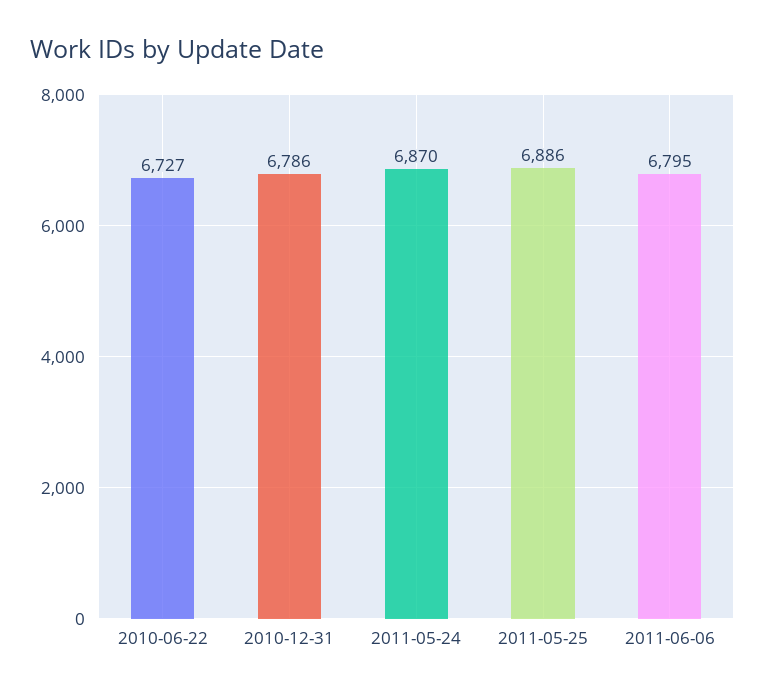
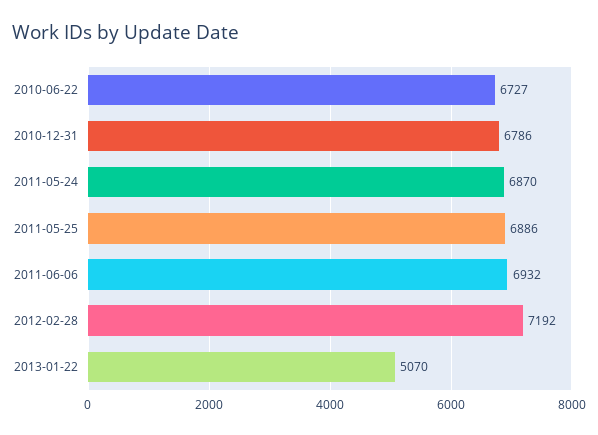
2011-06-06: 6795 -> 6932
2012-02-28: none -> 7192
2013-01-22: none -> 5070

